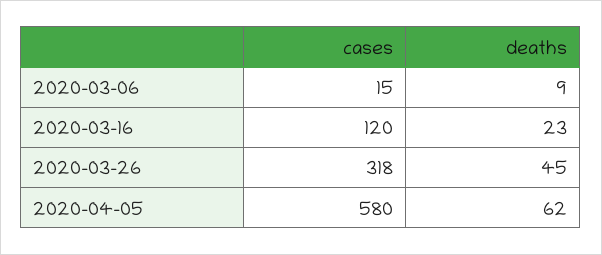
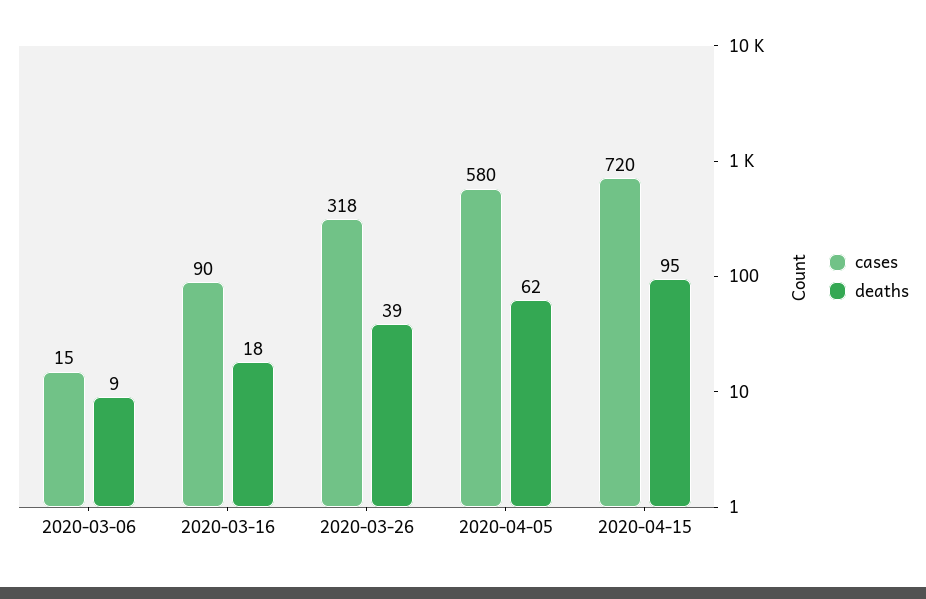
cases, 2020-03-16: 120 -> 90
deaths, 2020-03-16: 23 -> 18
deaths, 2020-03-26: 45 -> 39
cases, 2020-04-15: none -> 720
deaths, 2020-04-15: none -> 95

